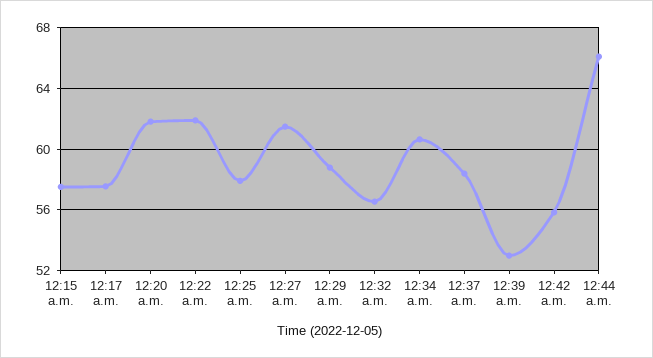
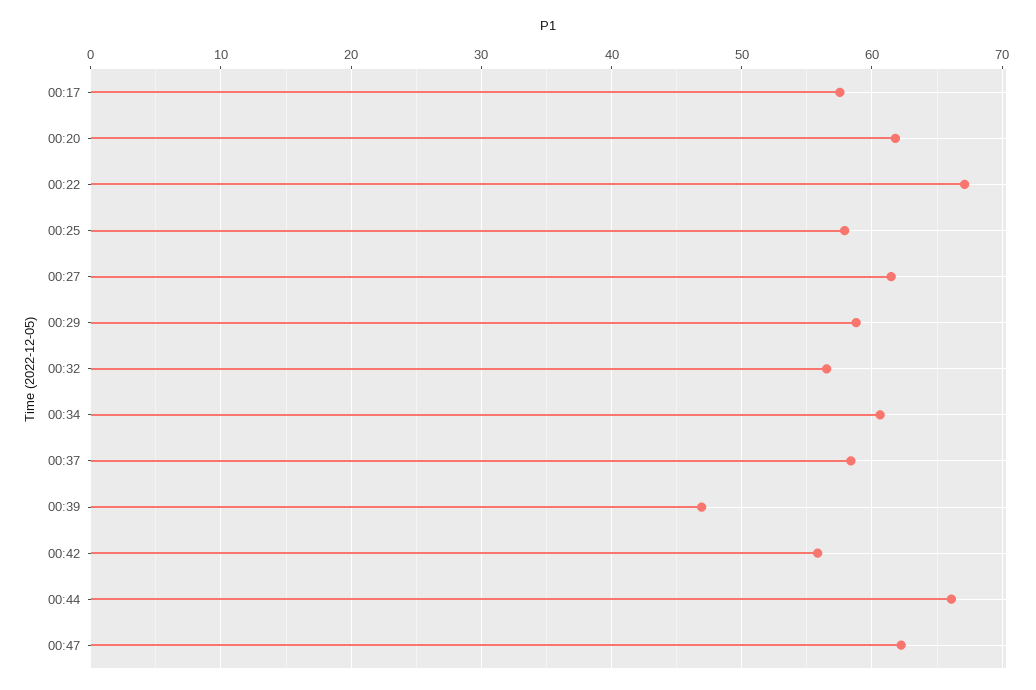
12:15 a.m.: 57.5 -> none
12:22 a.m.: 62 -> 67
12:39 a.m.: 53 -> 47
00:47: none -> 62

